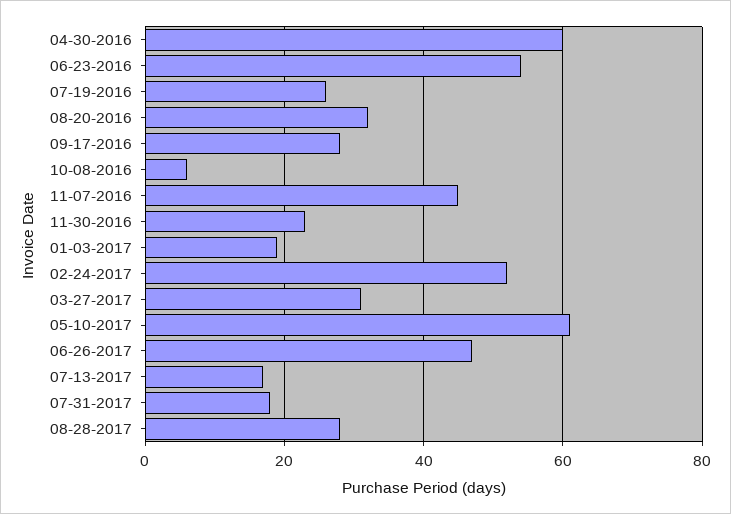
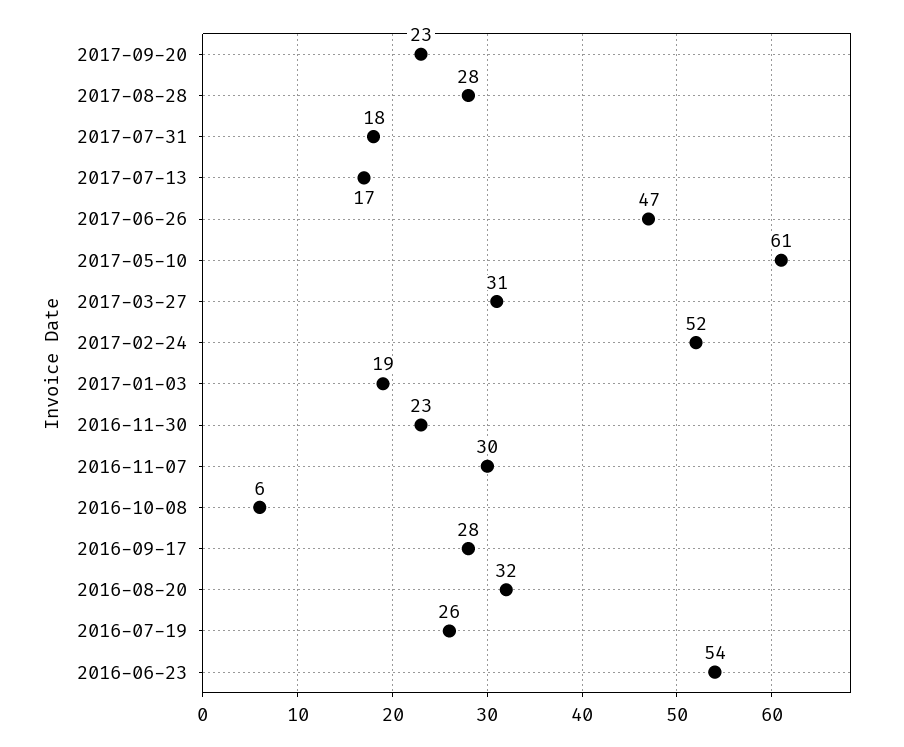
04-30-2016: 60 -> none
11-07-2016: 45 -> 30
2017-09-20: none -> 23

